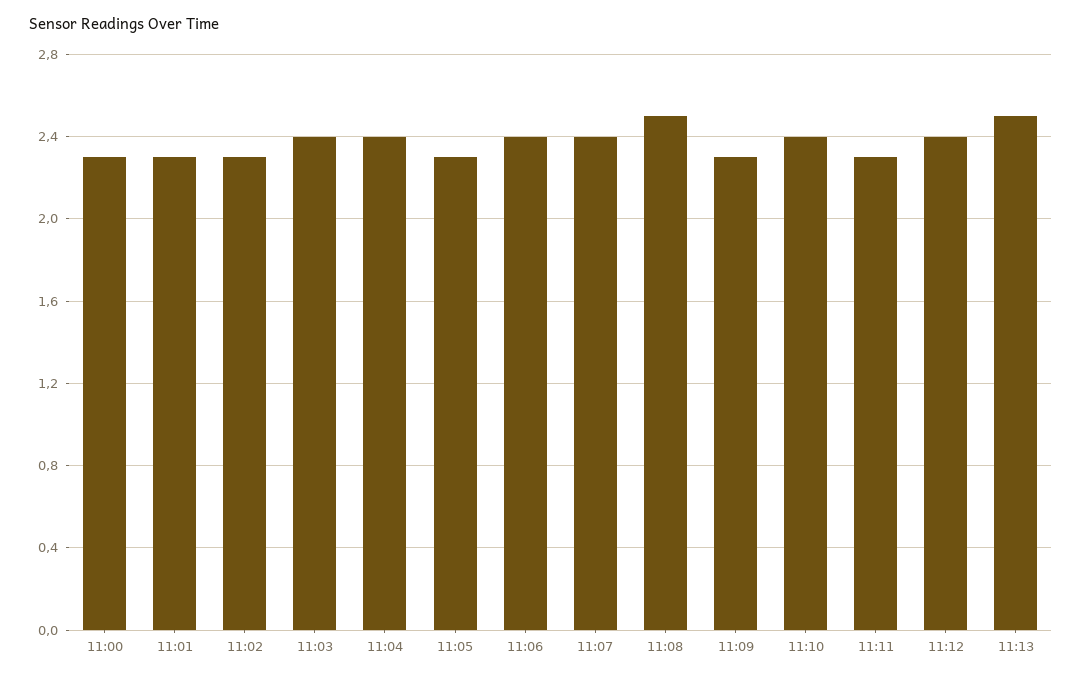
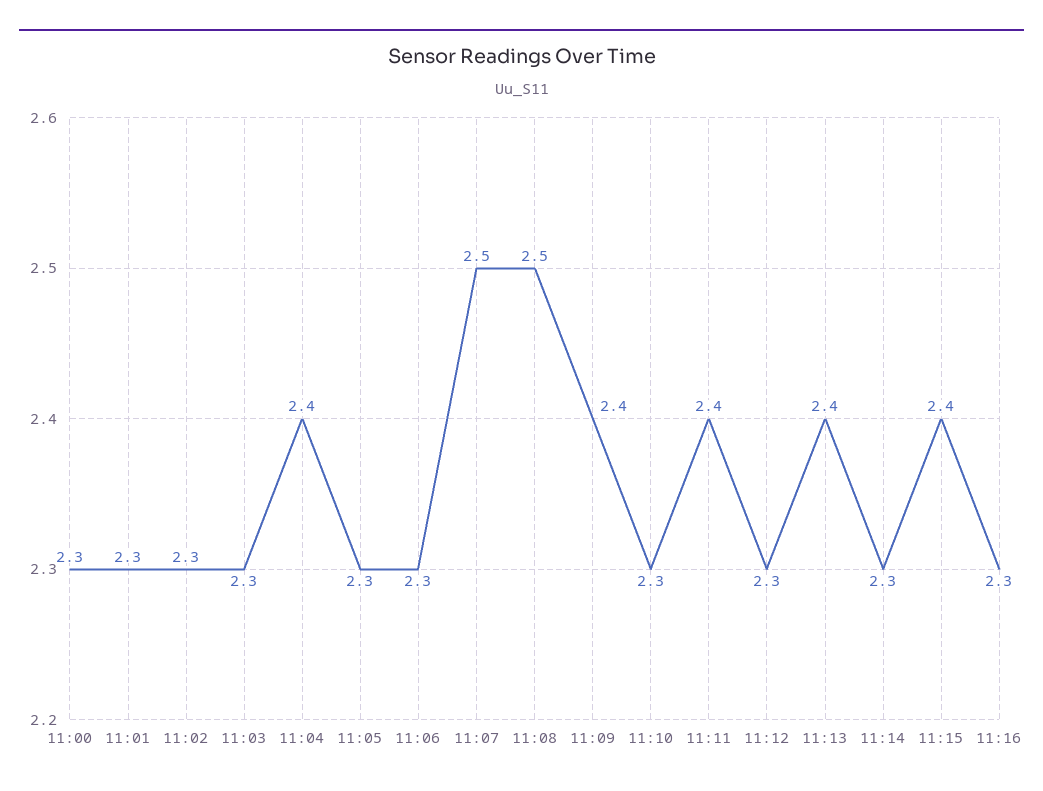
11:03: 2.4 -> 2.3
11:06: 2.4 -> 2.3
11:07: 2.4 -> 2.5
11:09: 2.3 -> 2.4
11:10: 2.4 -> 2.3
11:11: 2.3 -> 2.4
11:12: 2.4 -> 2.3
11:13: 2.5 -> 2.4
11:14: none -> 2.3
11:15: none -> 2.4
11:16: none -> 2.3

